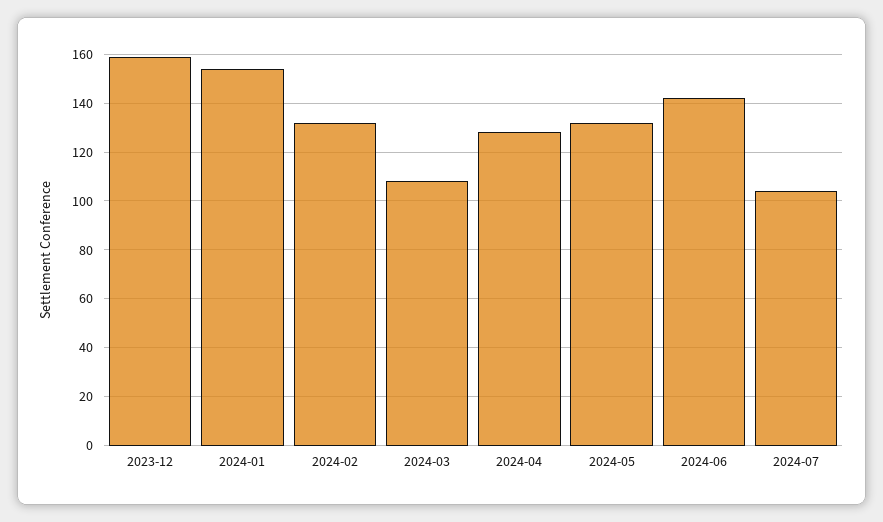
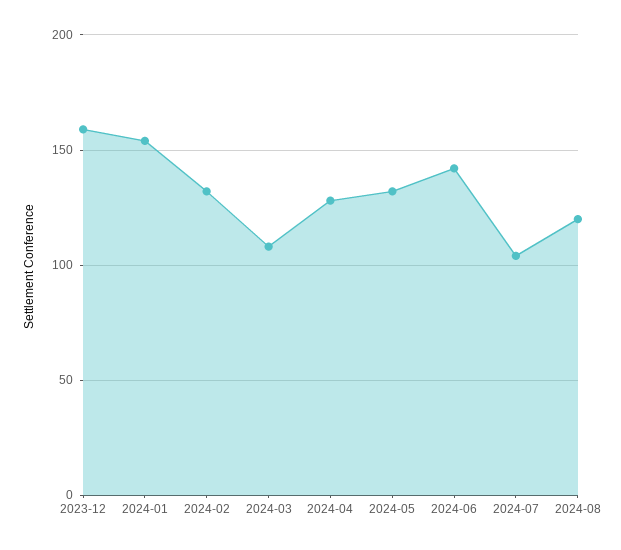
2024-08: none -> 120

